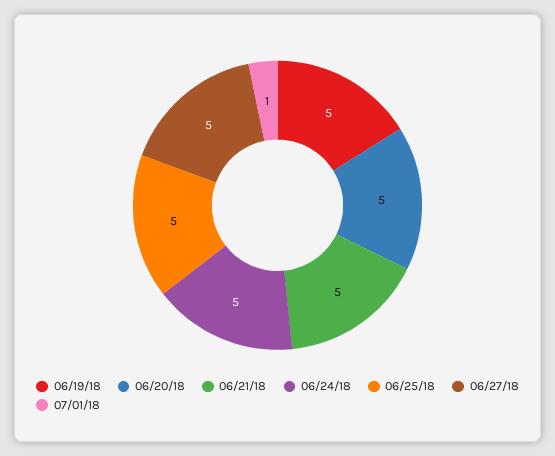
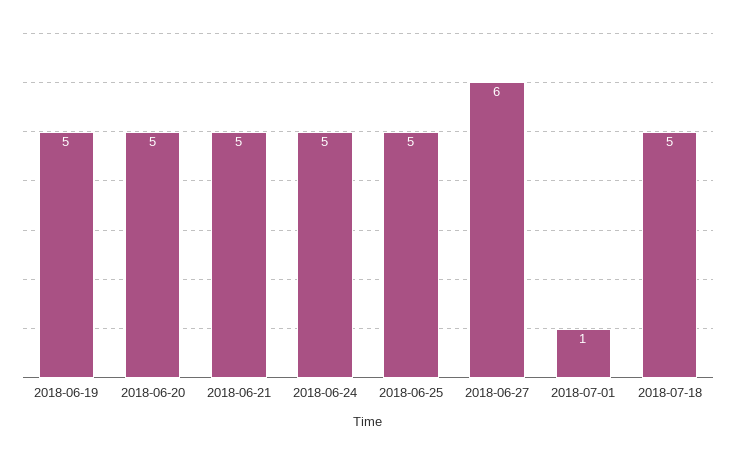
06/27/18: 5 -> 6
2018-07-18: none -> 5

